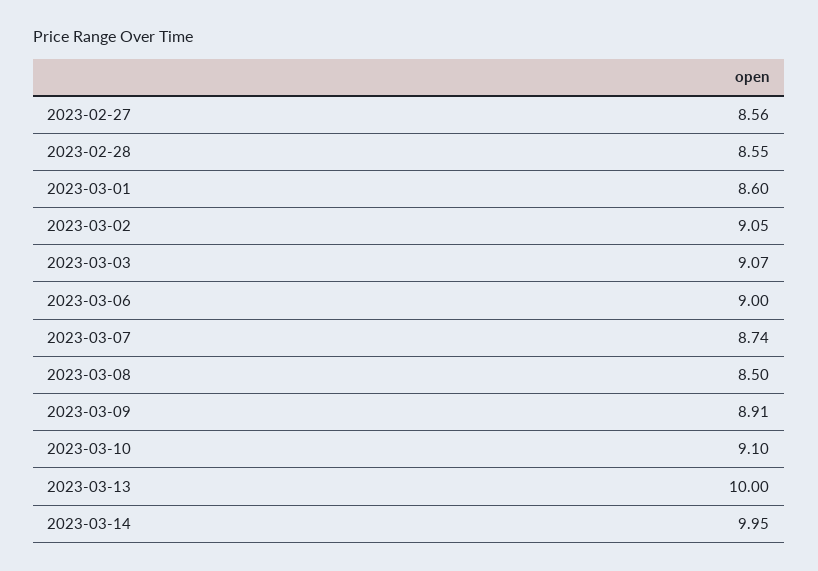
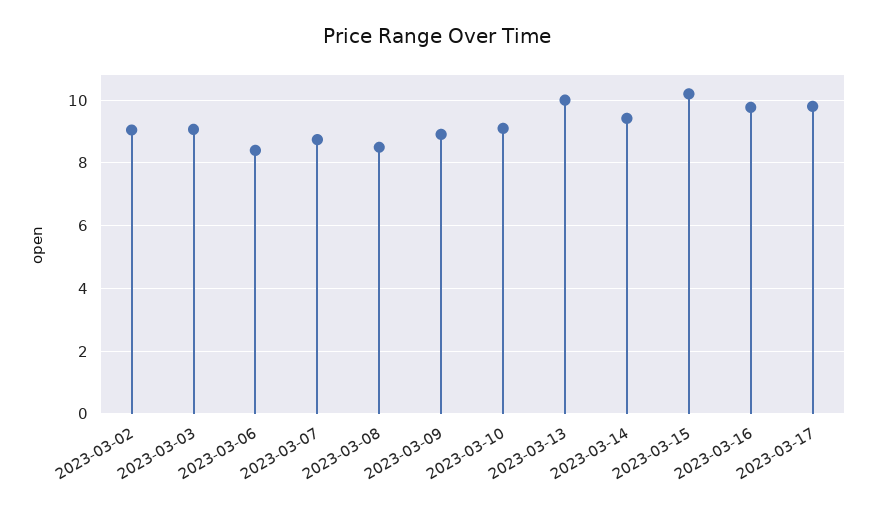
2023-02-27: 8.56 -> none
2023-02-28: 8.55 -> none
2023-03-01: 8.6 -> none
2023-03-06: 9 -> 8.4
2023-03-14: 9.95 -> 9.4
2023-03-15: none -> 10.2
2023-03-16: none -> 9.8
2023-03-17: none -> 9.8

